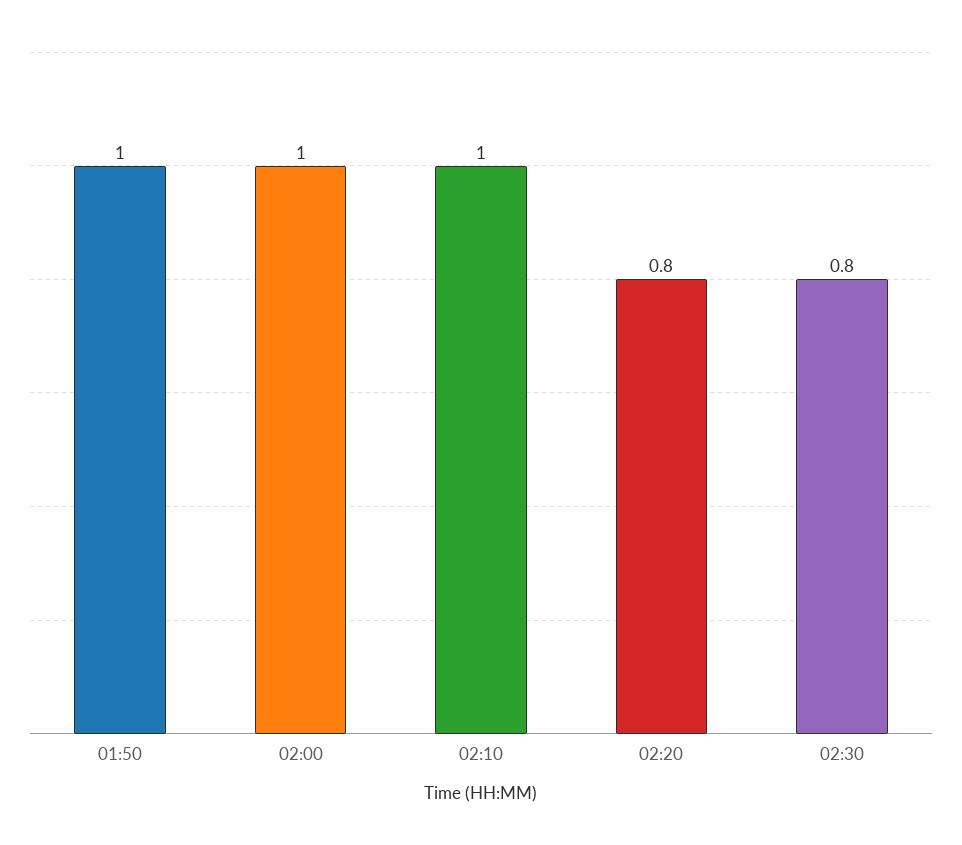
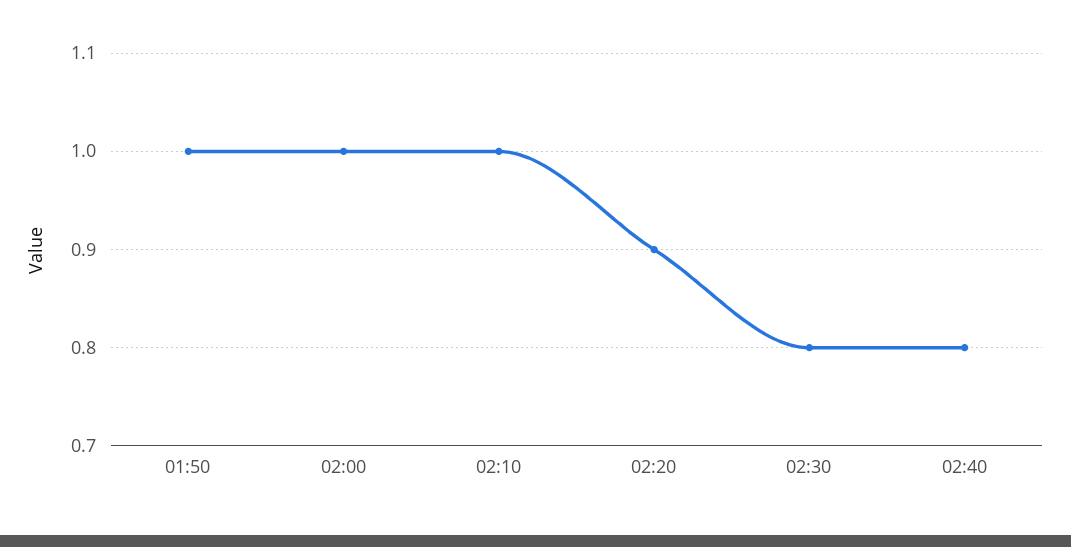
02:20: 0.8 -> 0.9
02:40: none -> 0.8

